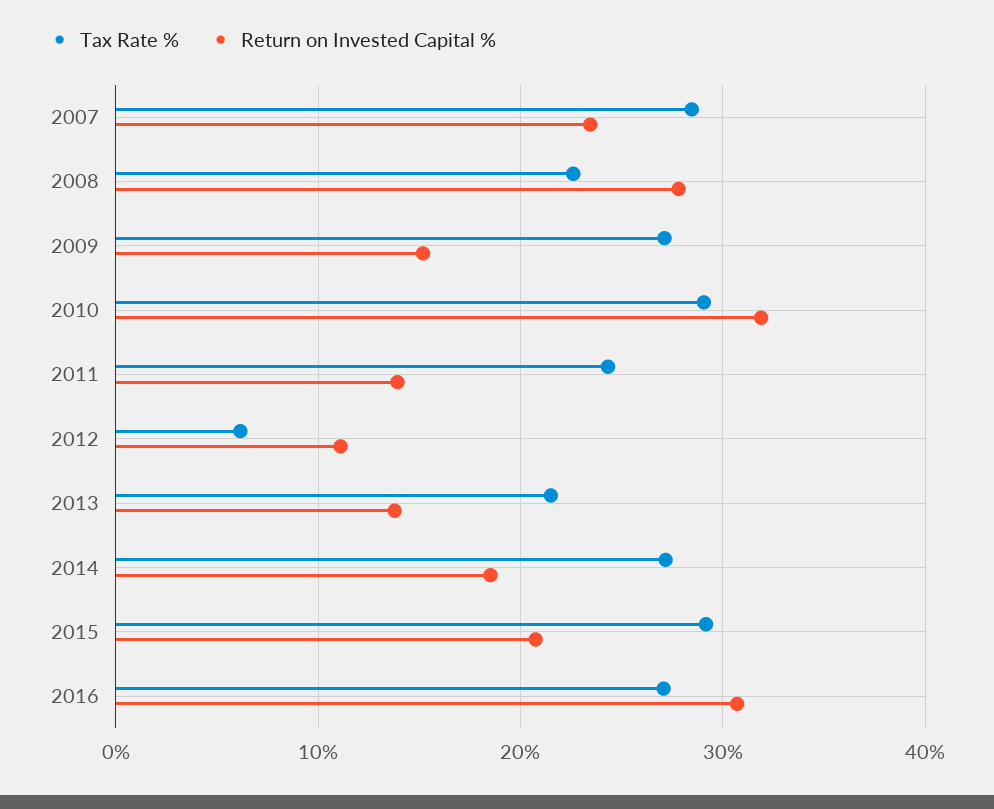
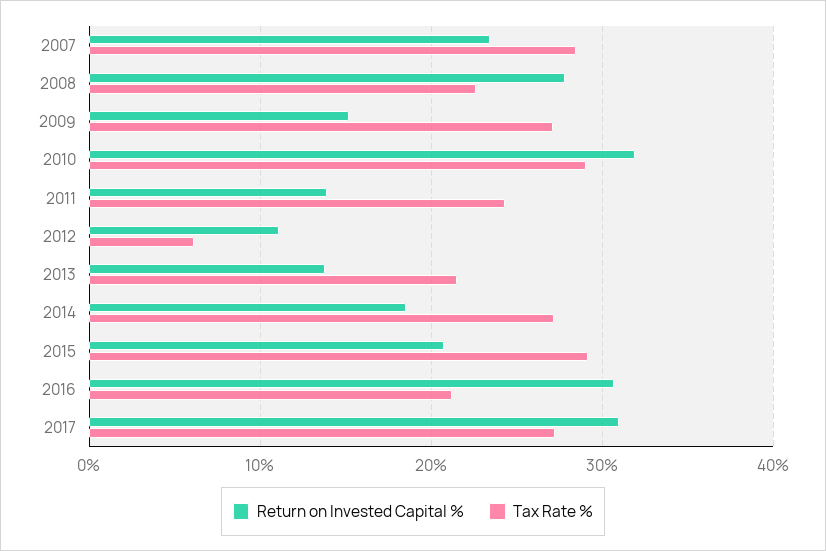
Tax Rate %, 2016: 27 -> 21
Return on Invested Capital %, 2017: none -> 31
Tax Rate %, 2017: none -> 27

